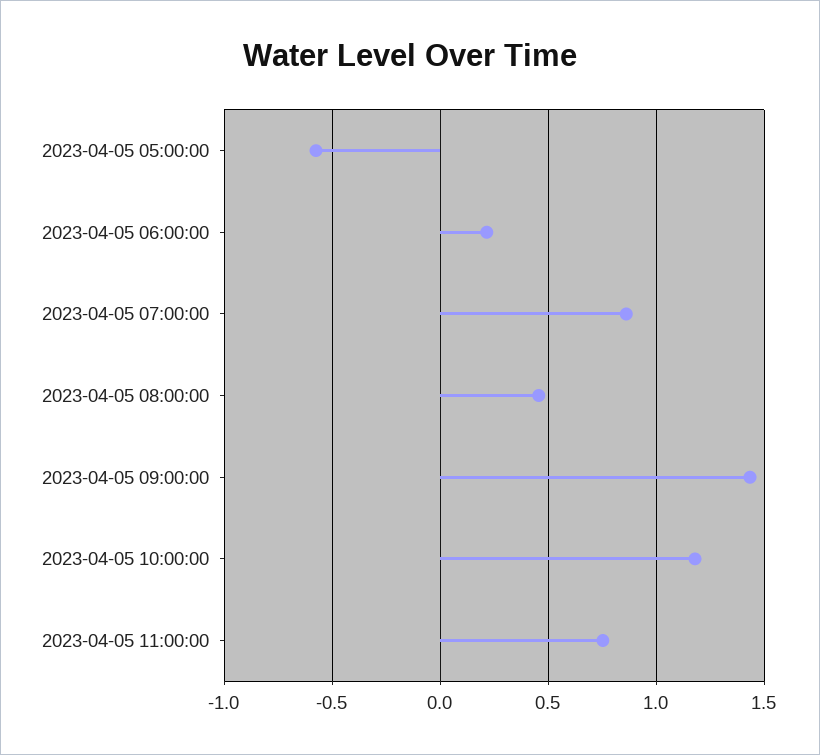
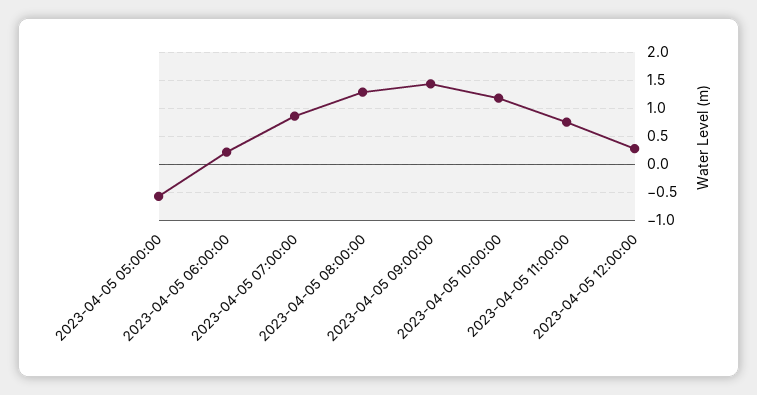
2023-04-05 08:00:00: 0.45 -> 1.25
2023-04-05 12:00:00: none -> 0.25

